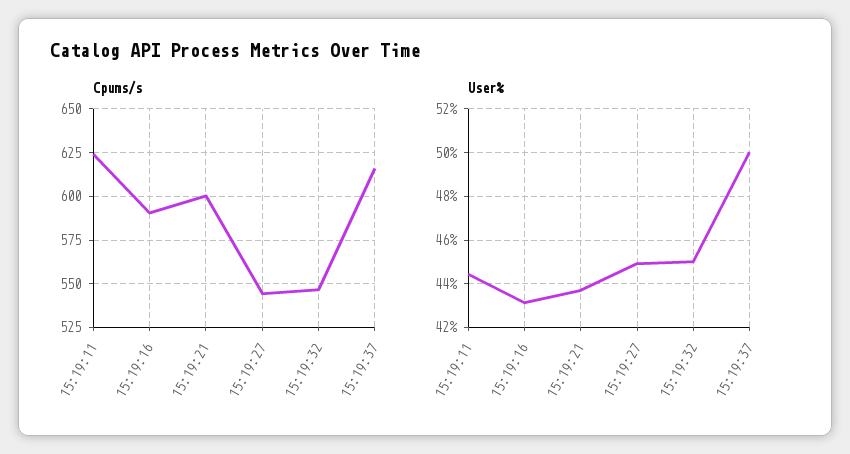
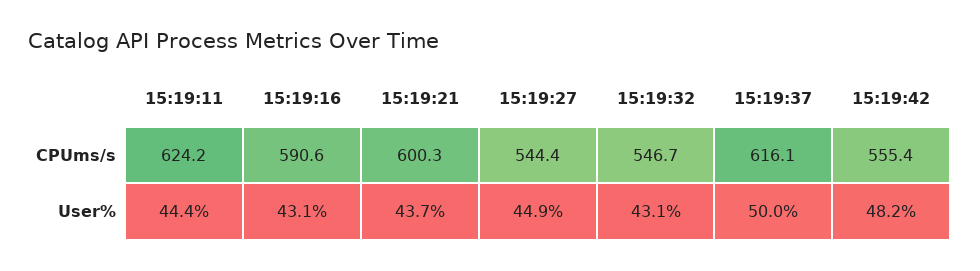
User%, 15:19:32: 45 -> 43.1
Cpums/s, 15:19:42: none -> 555.4
User%, 15:19:42: none -> 48.2

